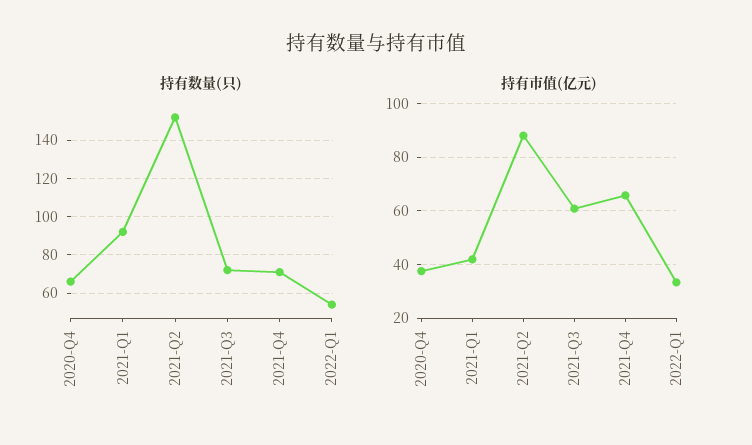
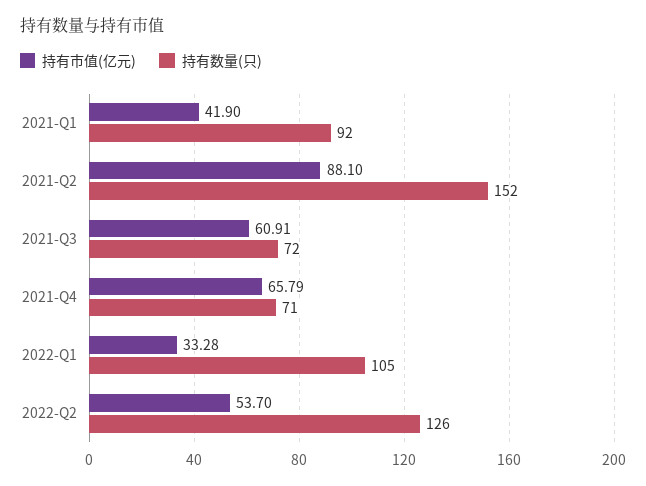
持有数量(只), 2020-Q4: 65 -> none
持有数量(只), 2022-Q1: 55 -> 105
持有市值(亿元), 2020-Q4: 37.5 -> none
持有市值(亿元), 2022-Q2: none -> 53.7
持有数量(只), 2022-Q2: none -> 126

